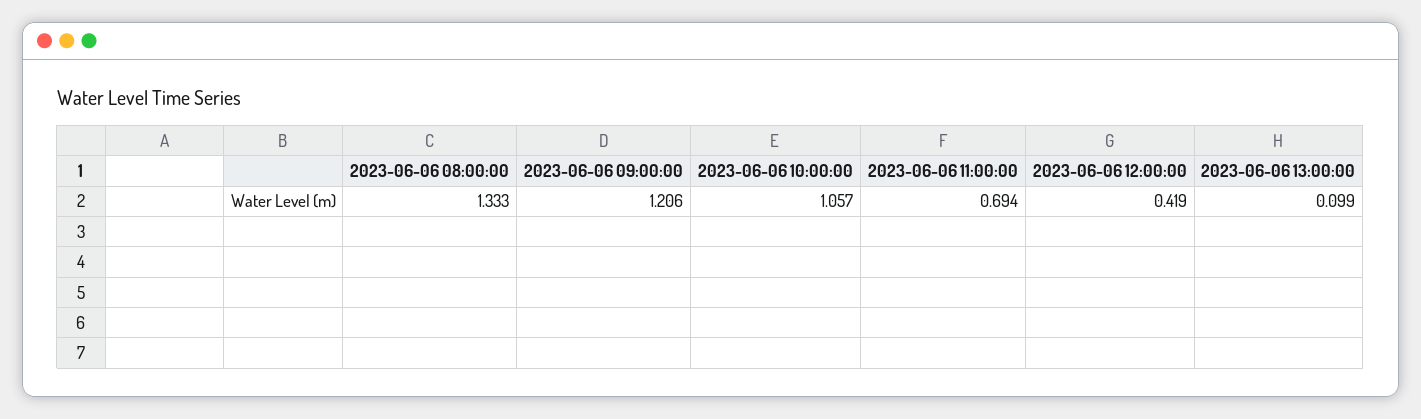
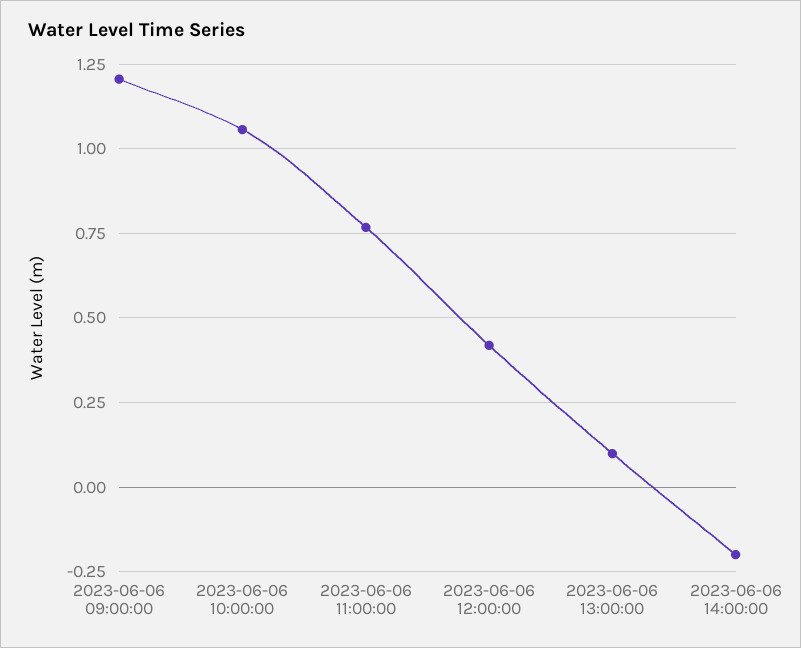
2023-06-06 08:00:00: 1.333 -> none
2023-06-06 11:00:00: 0.694 -> 0.775
2023-06-06 14:00:00: none -> -0.2

